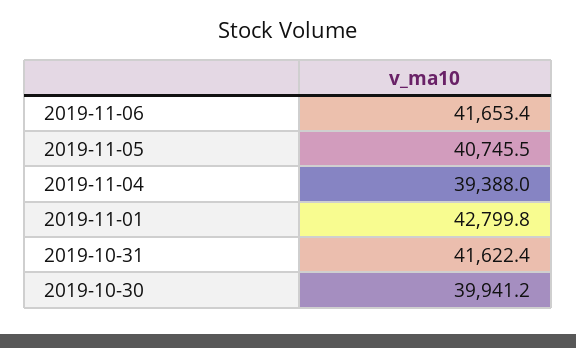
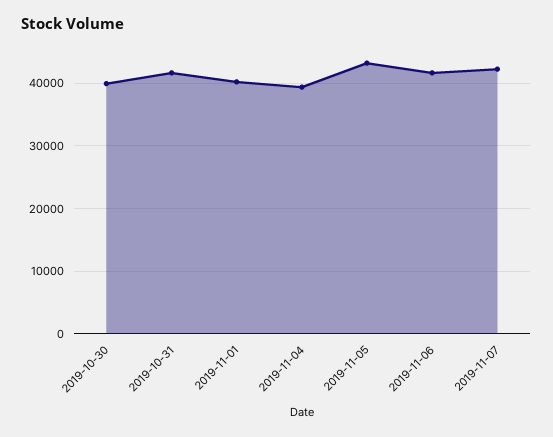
2019-11-05: 40745.5 -> 43000
2019-11-01: 42799.8 -> 40000
2019-11-07: none -> 42000

